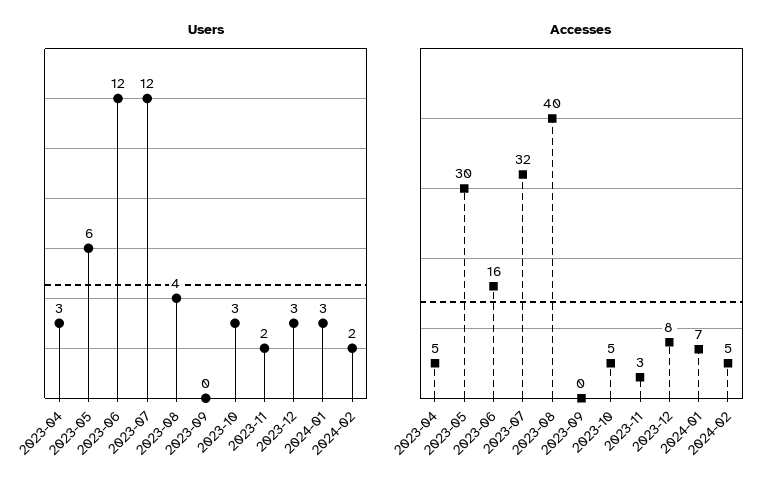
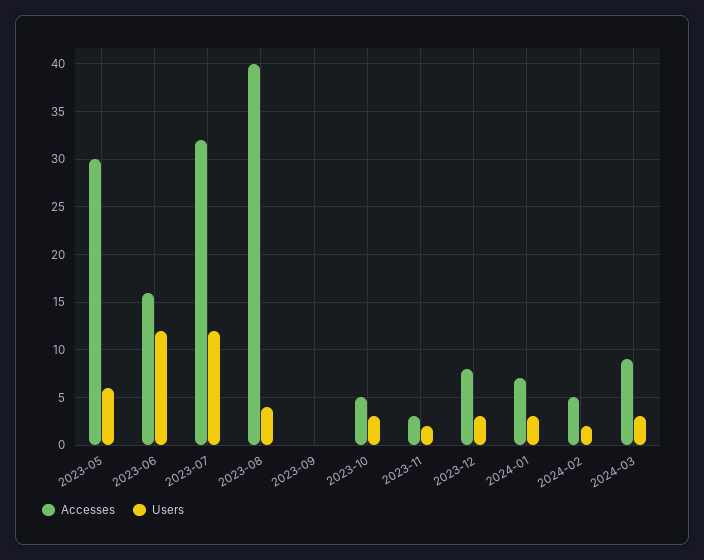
Users, 2023-04: 3 -> none
Accesses, 2023-04: 5 -> none
Accesses, 2024-03: none -> 9
Users, 2024-03: none -> 3

